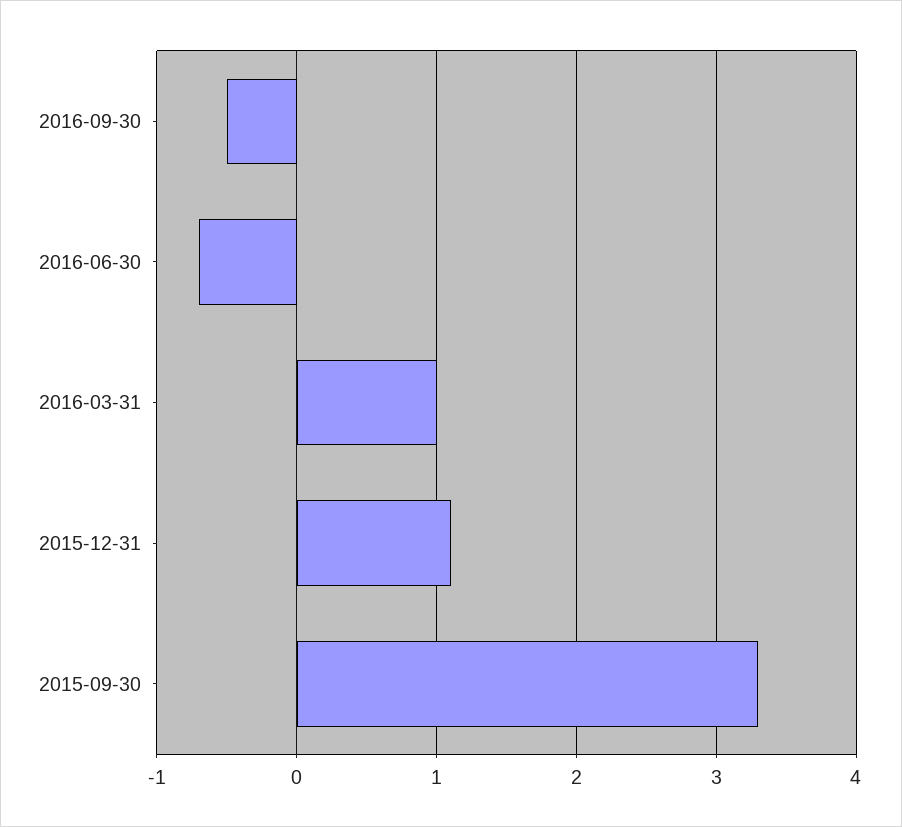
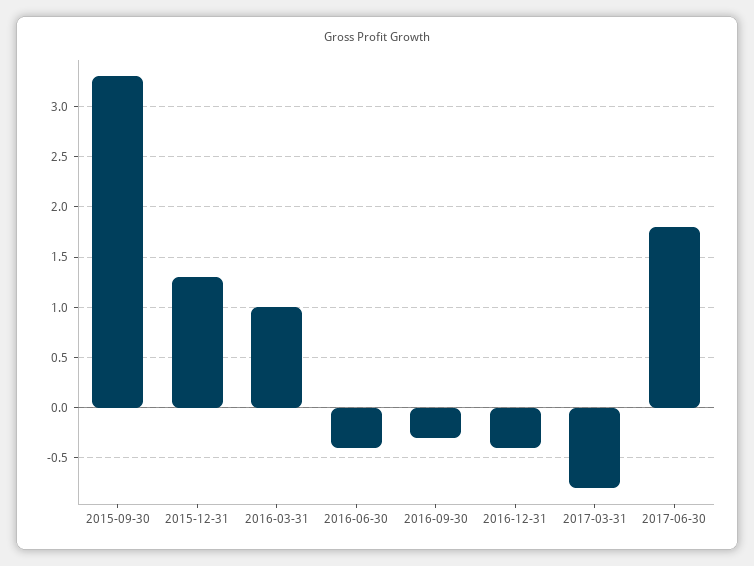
2016-09-30: -0.5 -> -0.3
2016-06-30: -0.7 -> -0.4
2015-12-31: 1.1 -> 1.3
2016-12-31: none -> -0.4
2017-03-31: none -> -0.8
2017-06-30: none -> 1.8

